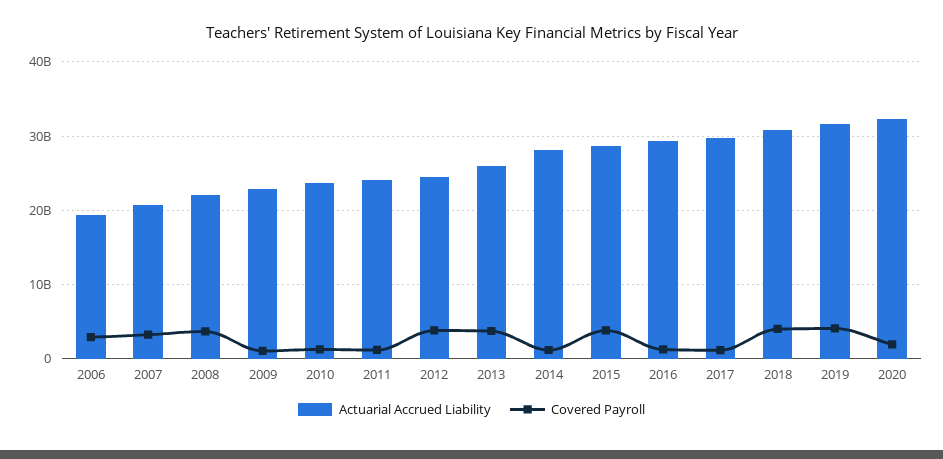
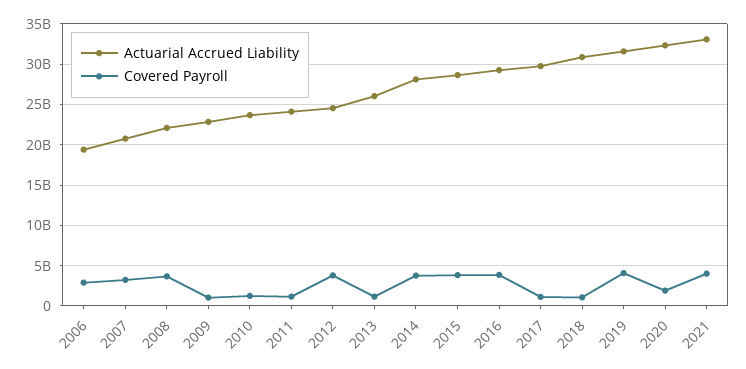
Covered Payroll, 2013: 4000000000 -> 1000000000
Covered Payroll, 2014: 1000000000 -> 4000000000
Covered Payroll, 2016: 1000000000 -> 4000000000
Covered Payroll, 2018: 4000000000 -> 1000000000
Actuarial Accrued Liability, 2021: none -> 33000000000
Covered Payroll, 2021: none -> 4000000000

